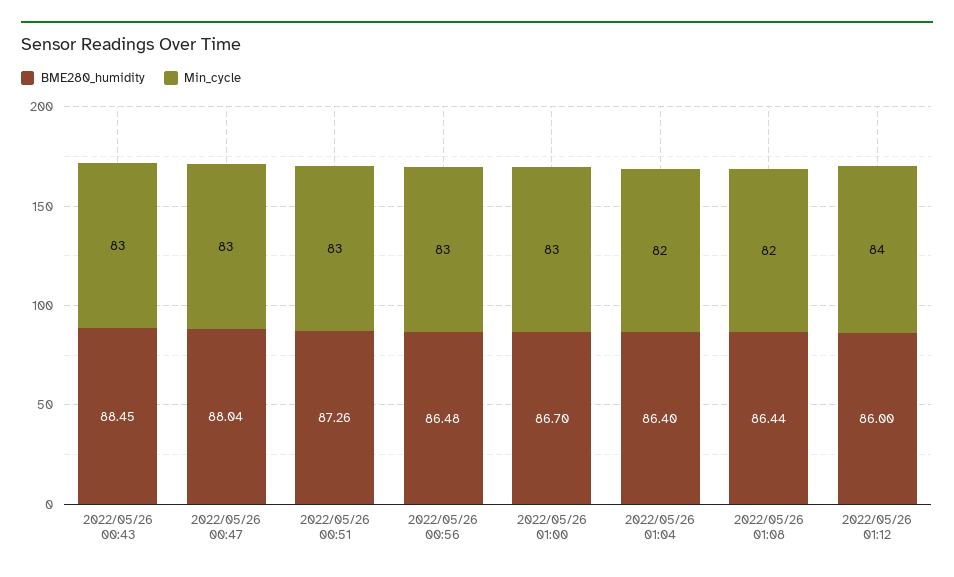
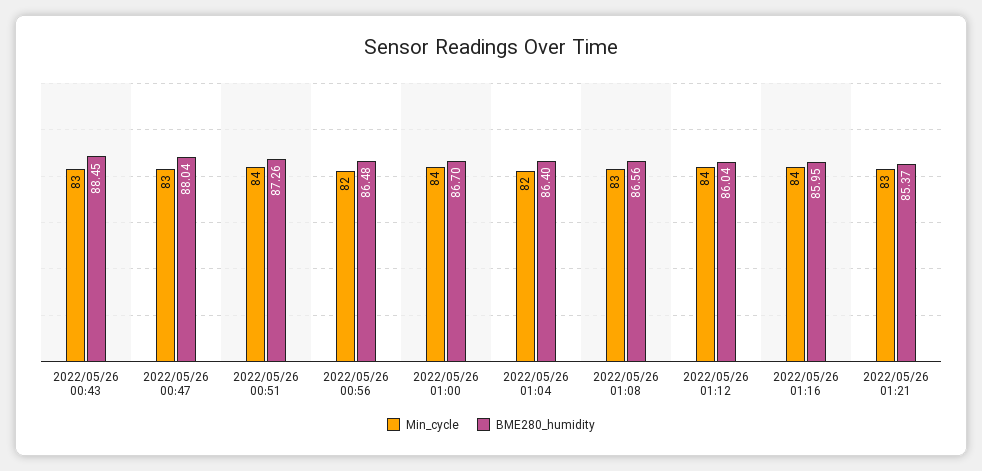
Min_cycle, 2022/05/26 00:51: 83 -> 84
Min_cycle, 2022/05/26 00:56: 83 -> 82
Min_cycle, 2022/05/26 01:00: 83 -> 84
BME280_humidity, 2022/05/26 01:08: 86.44 -> 86.56
Min_cycle, 2022/05/26 01:08: 82 -> 83
BME280_humidity, 2022/05/26 01:12: 86 -> 86.04
Min_cycle, 2022/05/26 01:16: none -> 84
BME280_humidity, 2022/05/26 01:16: none -> 85.95
Min_cycle, 2022/05/26 01:21: none -> 83
BME280_humidity, 2022/05/26 01:21: none -> 85.37

